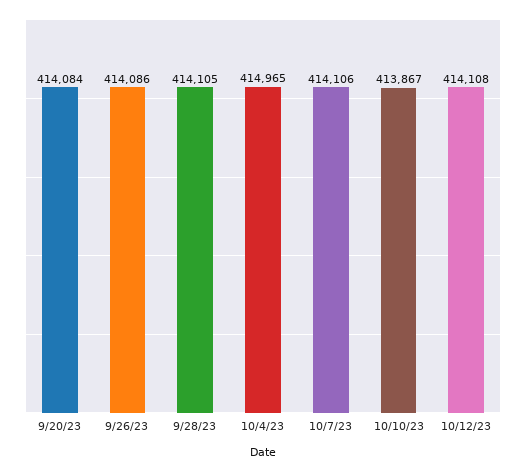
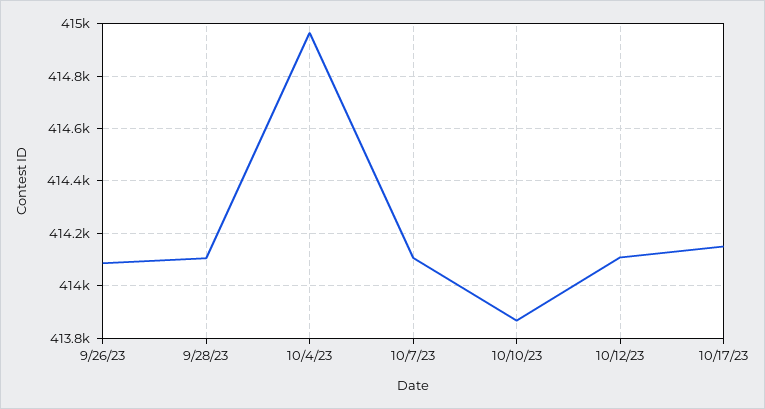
9/20/23: 414084 -> none
10/17/23: none -> 414150

